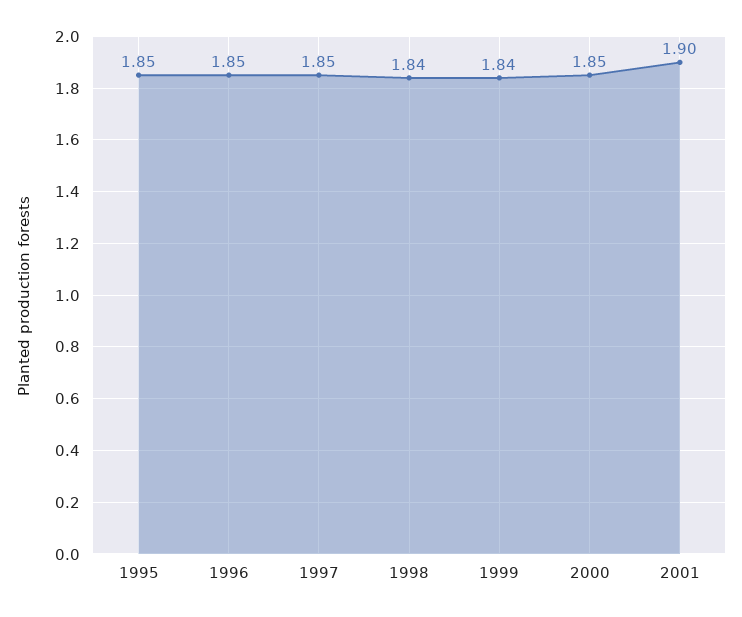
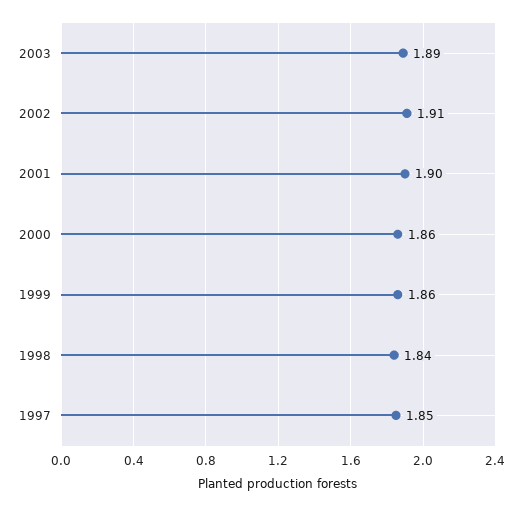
1995: 1.85 -> none
1996: 1.85 -> none
1999: 1.84 -> 1.86
2000: 1.85 -> 1.86
2003: none -> 1.89
2002: none -> 1.91

